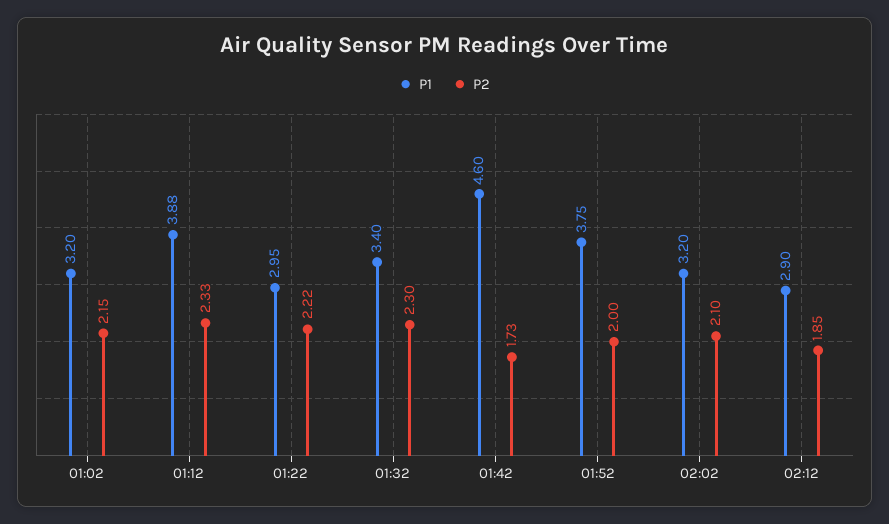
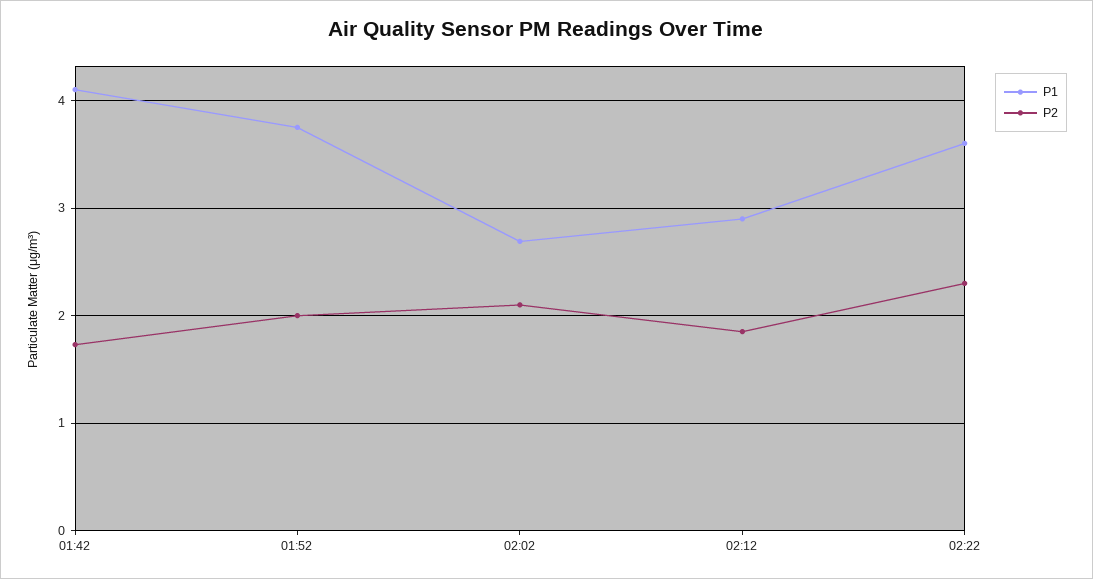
P1, 01:02: 3.2 -> none
P2, 01:02: 2.15 -> none
P1, 01:12: 3.88 -> none
P2, 01:12: 2.33 -> none
P1, 01:22: 2.95 -> none
P2, 01:22: 2.22 -> none
P1, 01:32: 3.4 -> none
P2, 01:32: 2.3 -> none
P1, 01:42: 4.6 -> 4.1
P1, 02:02: 3.2 -> 2.7
P1, 02:22: none -> 3.6
P2, 02:22: none -> 2.3

